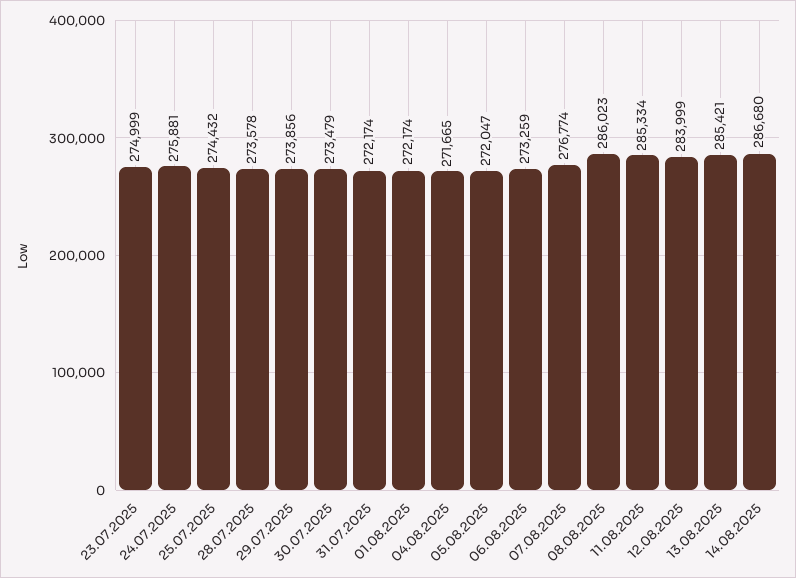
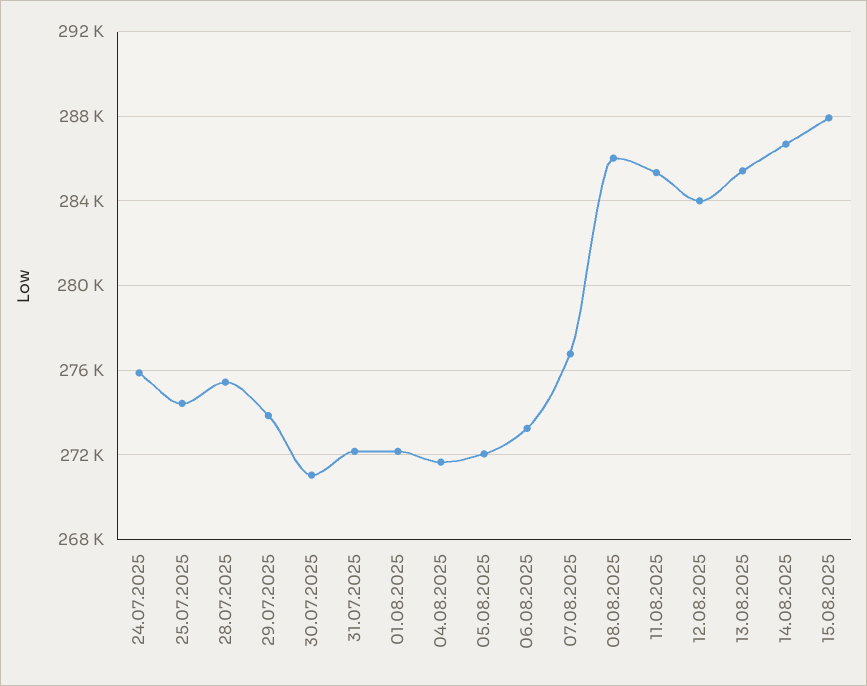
23.07.2025: 274999 -> none
28.07.2025: 273578 -> 275500
30.07.2025: 273479 -> 271000
15.08.2025: none -> 288000

